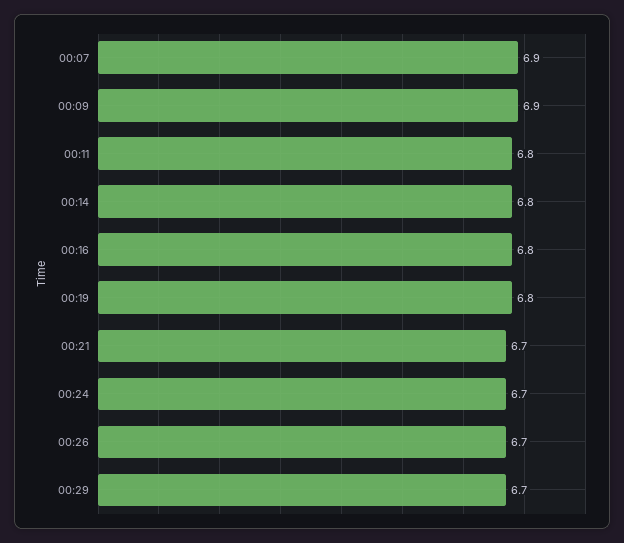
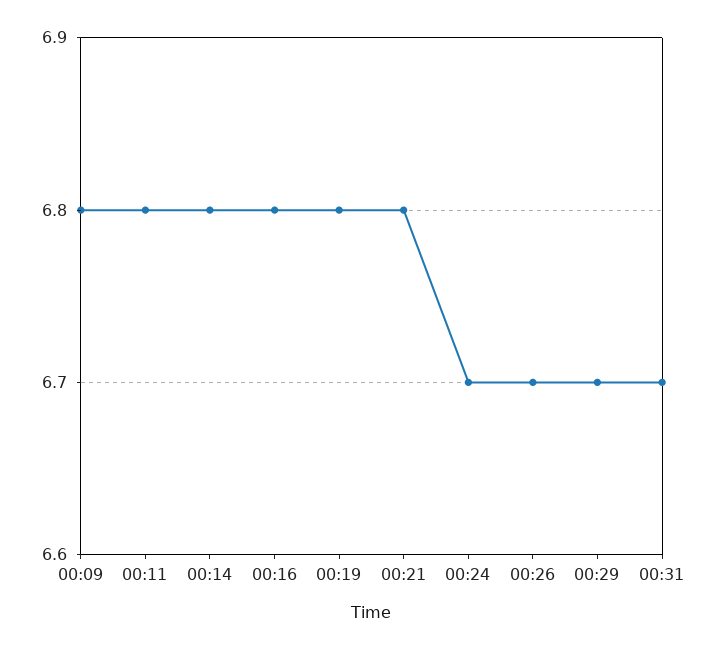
00:07: 6.9 -> none
00:09: 6.9 -> 6.8
00:21: 6.7 -> 6.8
00:31: none -> 6.7

